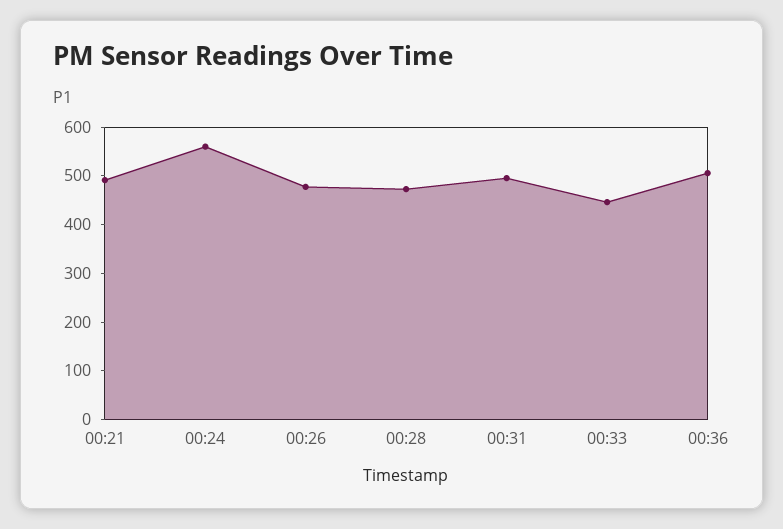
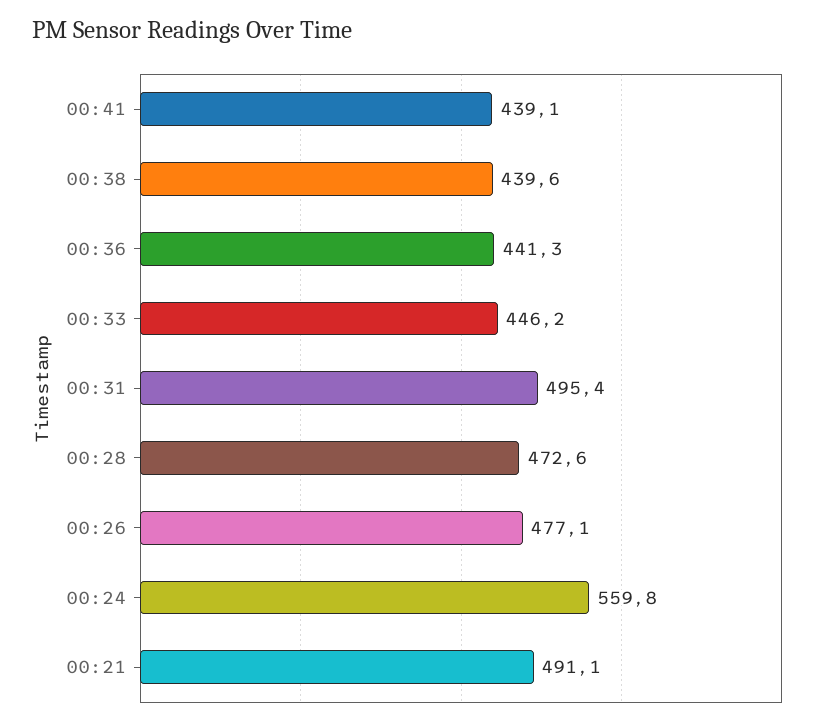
00:36: 500 -> 441.3
00:41: none -> 439.1
00:38: none -> 439.6

